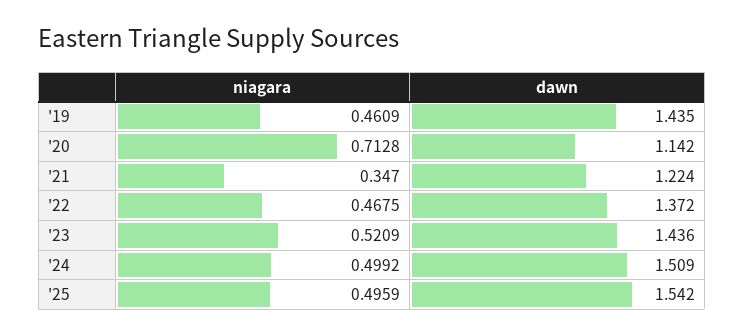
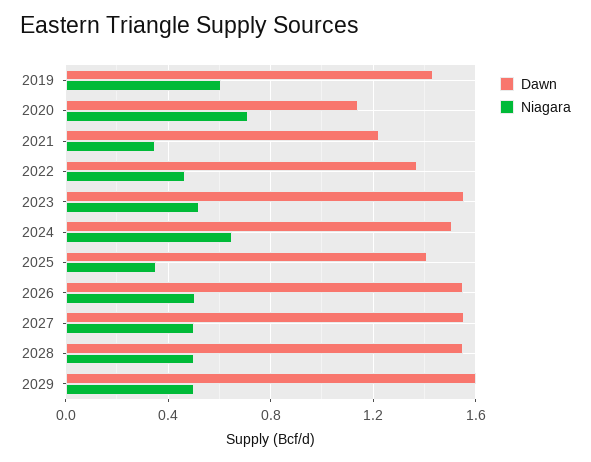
niagara, '19: 0.4609 -> 0.6
dawn, '23: 1.436 -> 1.55
niagara, '24: 0.4992 -> 0.65
niagara, '25: 0.4959 -> 0.35
dawn, '25: 1.542 -> 1.4
dawn, 2026: none -> 1.55
niagara, 2026: none -> 0.5
dawn, 2027: none -> 1.55
niagara, 2027: none -> 0.5
dawn, 2028: none -> 1.55
niagara, 2028: none -> 0.5
dawn, 2029: none -> 1.6
niagara, 2029: none -> 0.5

